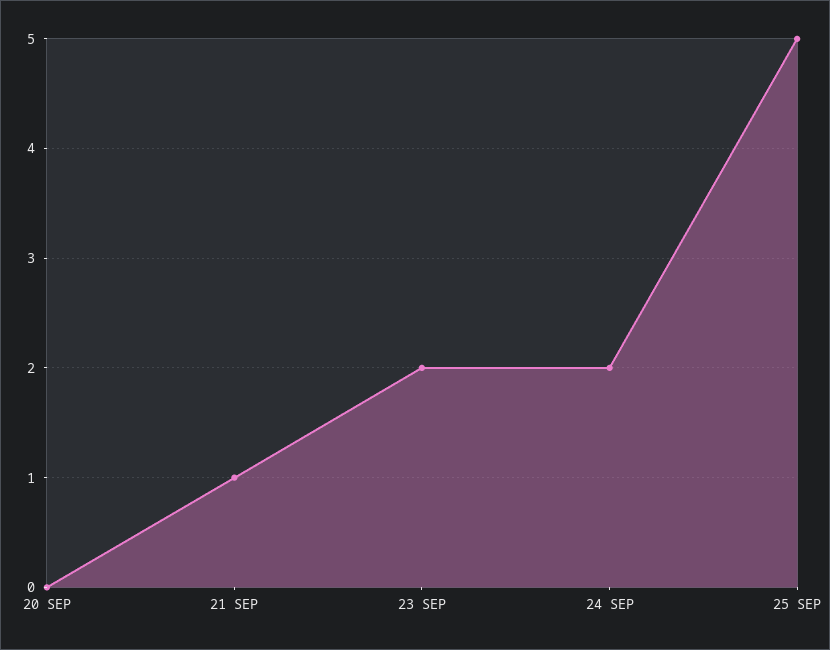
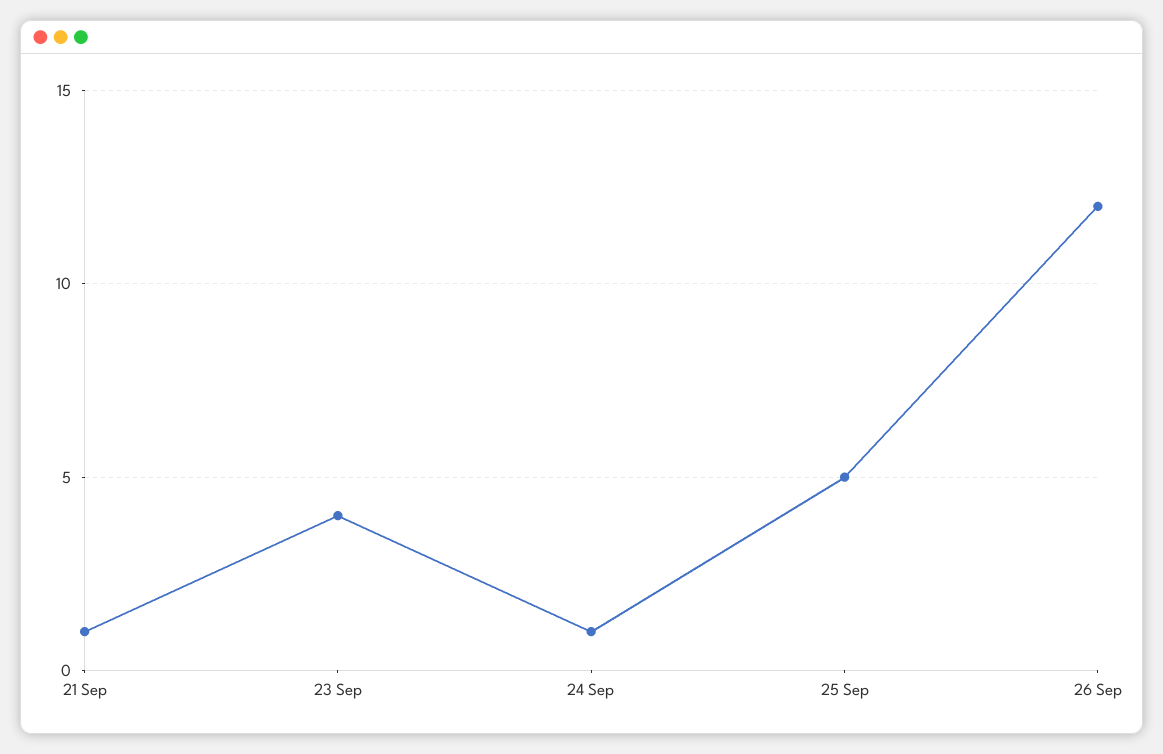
20 SEP: 0 -> none
23 SEP: 2 -> 4
24 SEP: 2 -> 1
26 Sep: none -> 12

